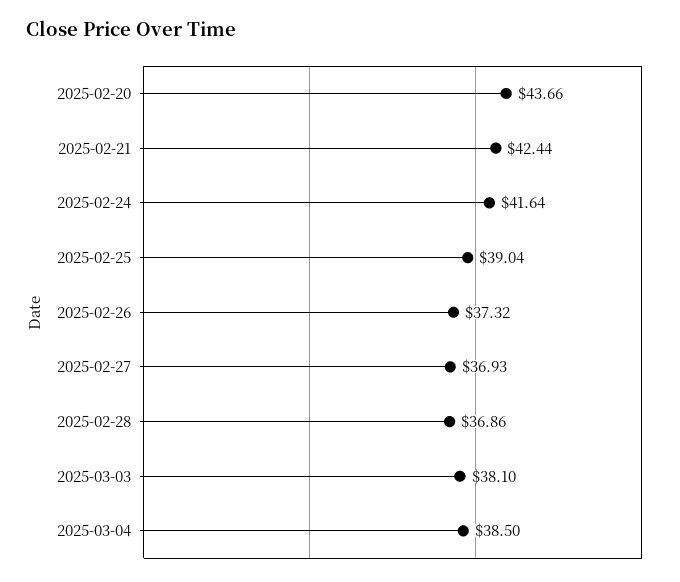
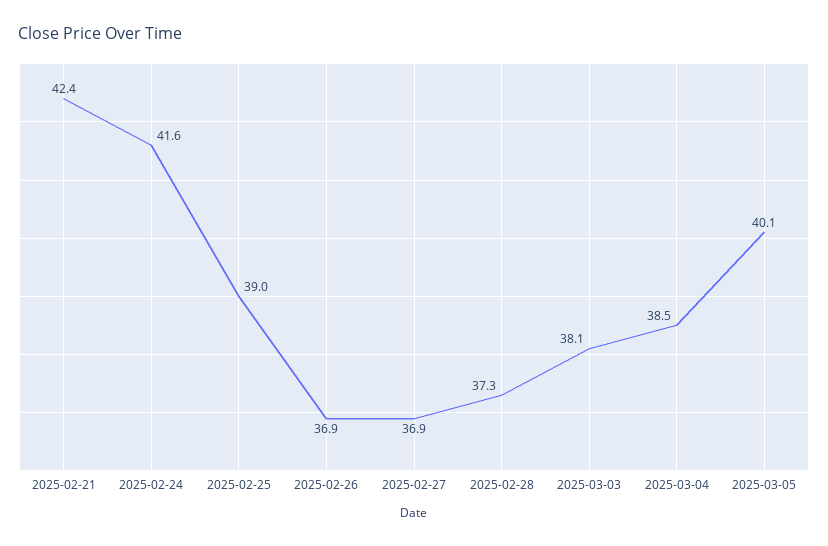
2025-02-20: 43.66 -> none
2025-02-26: 37.32 -> 36.9
2025-02-28: 36.86 -> 37.3
2025-03-05: none -> 40.1

